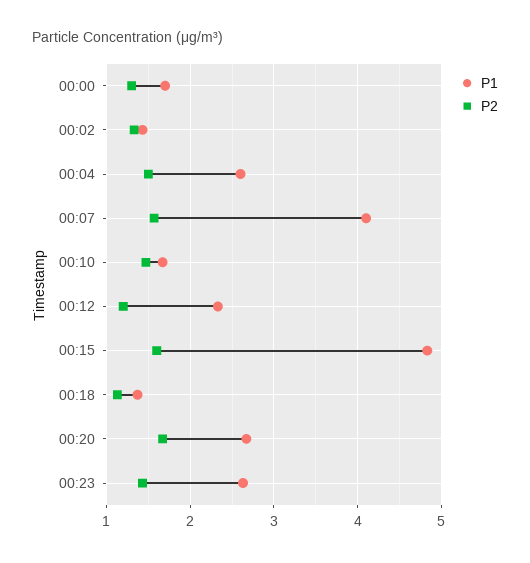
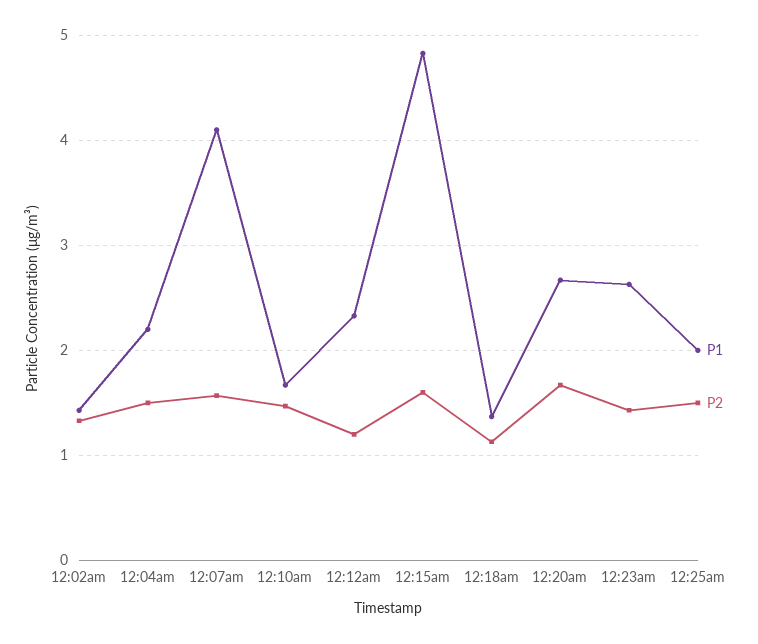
P1, 00:00: 1.7 -> none
P2, 00:00: 1.3 -> none
P1, 00:04: 2.6 -> 2.2
P1, 12:25am: none -> 2
P2, 12:25am: none -> 1.5

